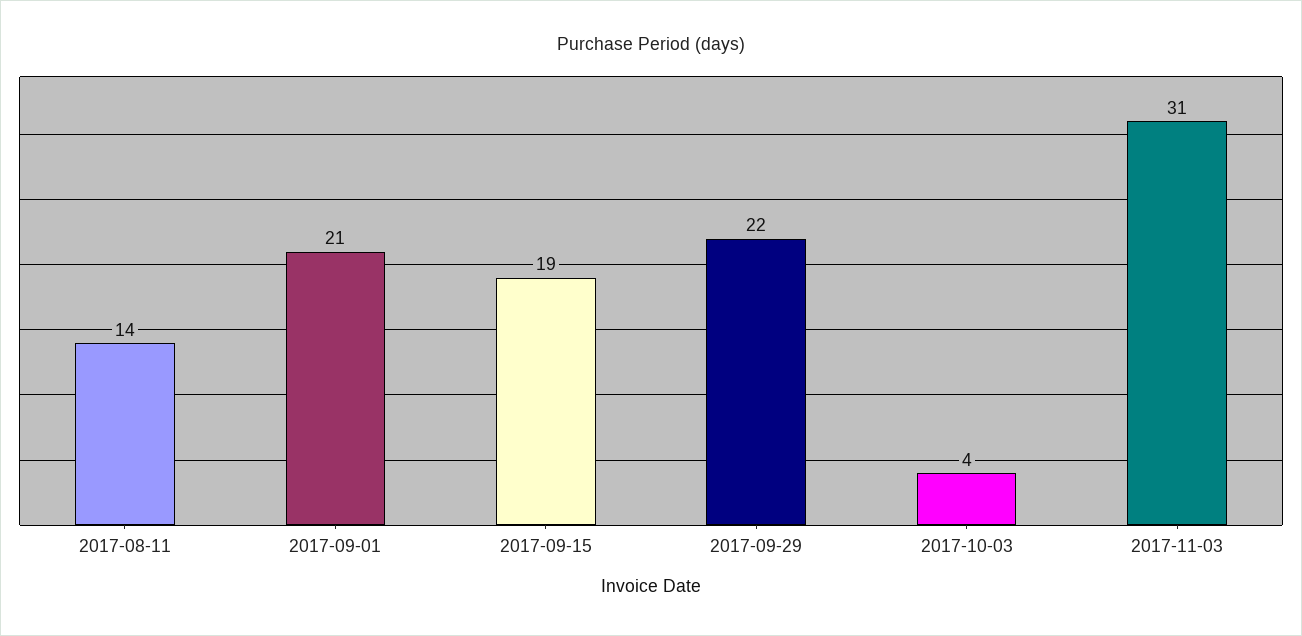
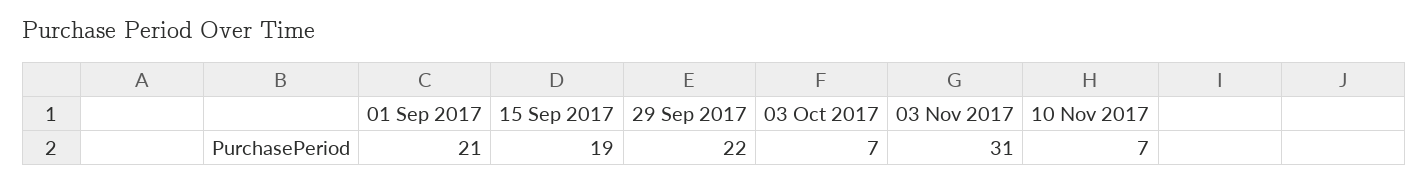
2017-08-11: 14 -> none
2017-10-03: 4 -> 7
10 Nov 2017: none -> 7

